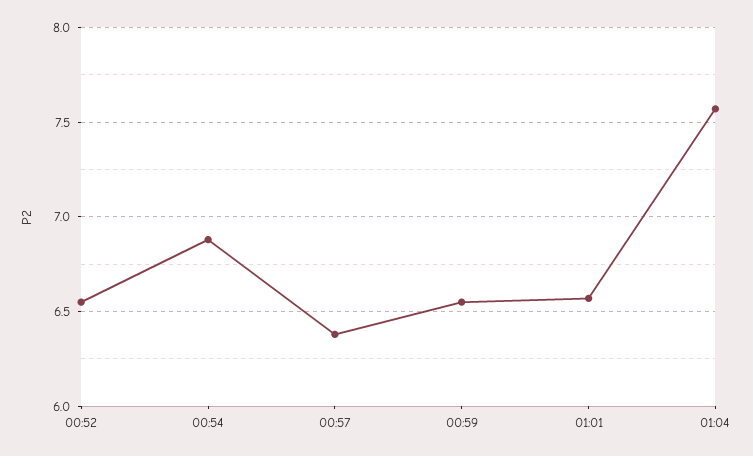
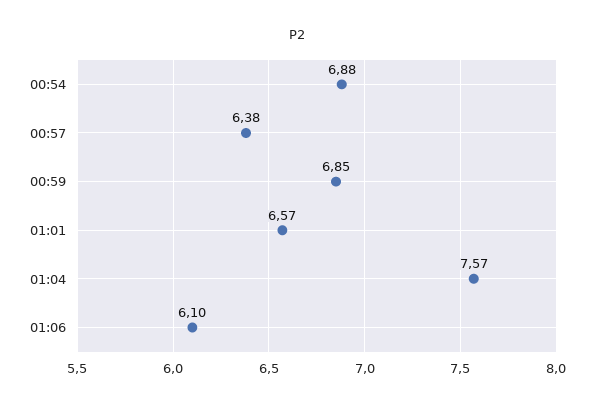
00:52: 6.55 -> none
00:59: 6.55 -> 6.85
01:06: none -> 6.1

